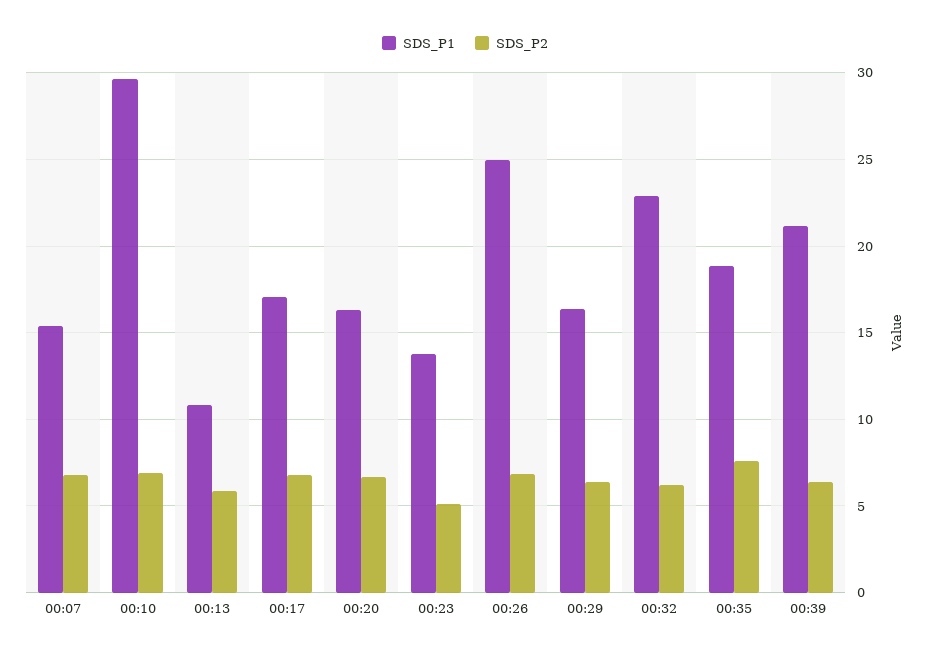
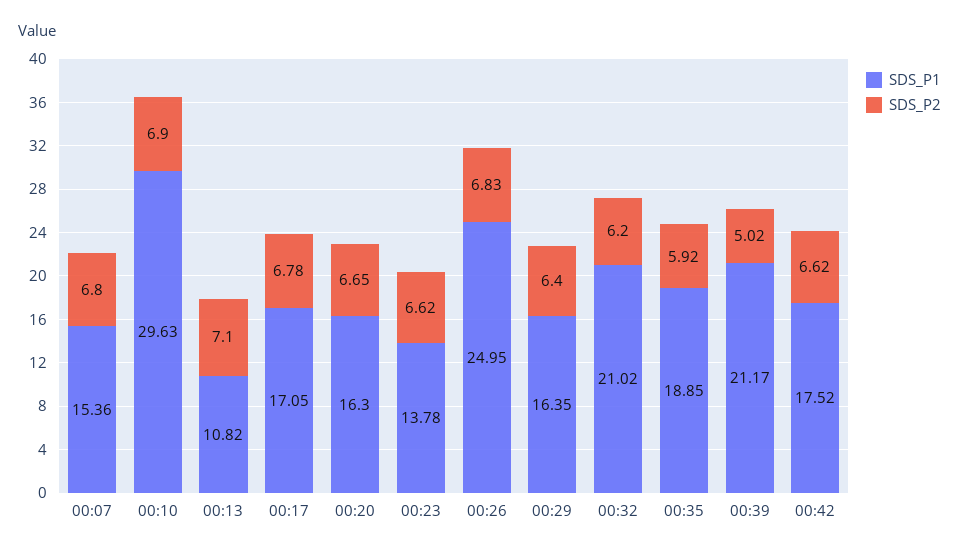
SDS_P2, 00:13: 6 -> 7.1
SDS_P2, 00:23: 5 -> 6.62
SDS_P1, 00:32: 23 -> 21.02
SDS_P2, 00:35: 7.5 -> 5.92
SDS_P2, 00:39: 6.5 -> 5.02
SDS_P1, 00:42: none -> 17.52
SDS_P2, 00:42: none -> 6.62

